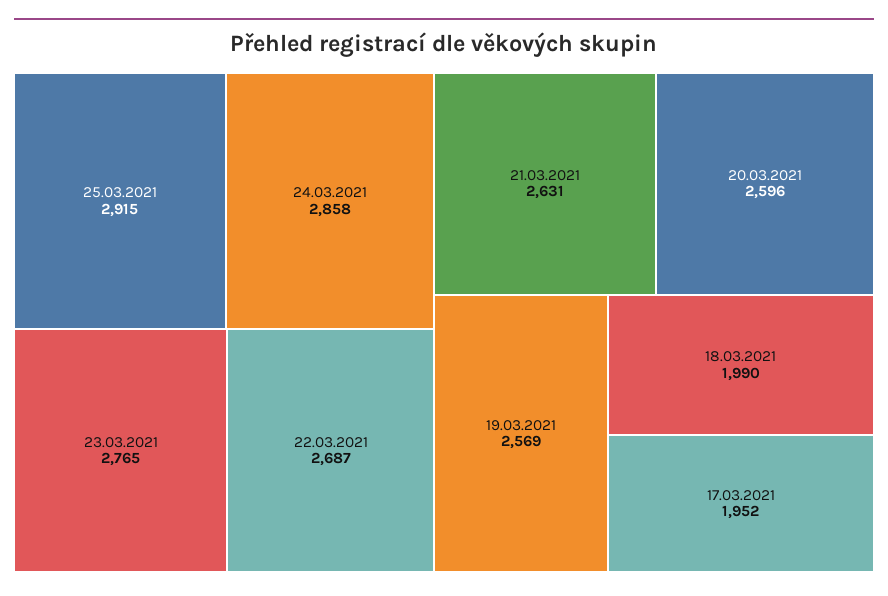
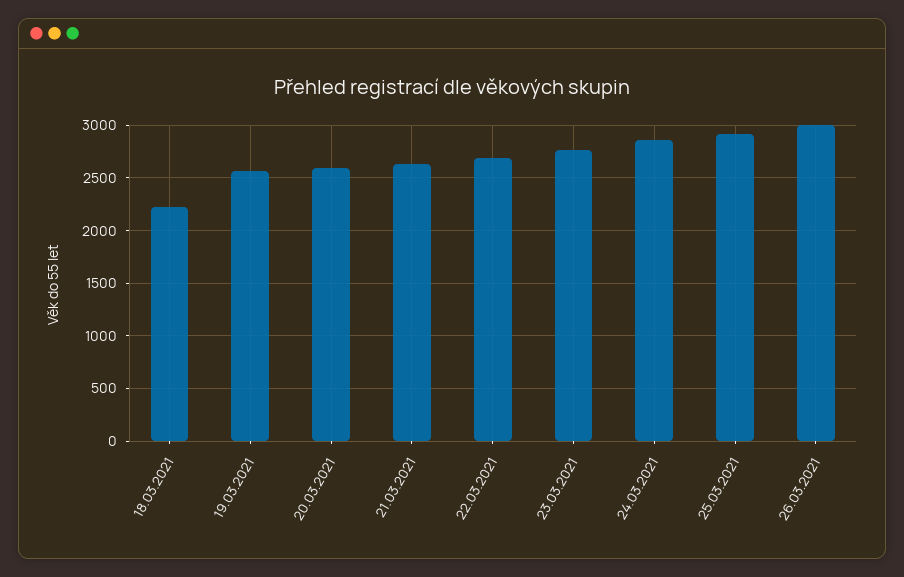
18.03.2021: 1990 -> 2200
17.03.2021: 1952 -> none
26.03.2021: none -> 3000

